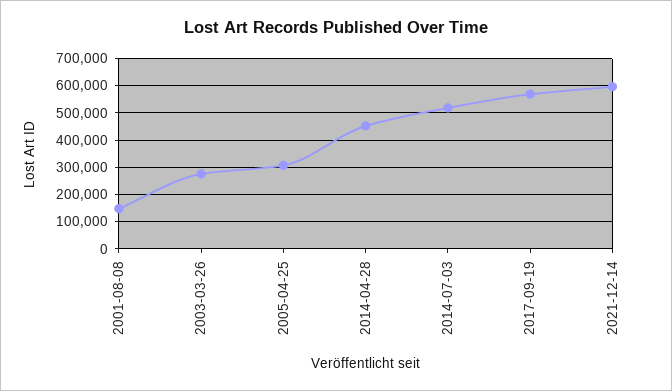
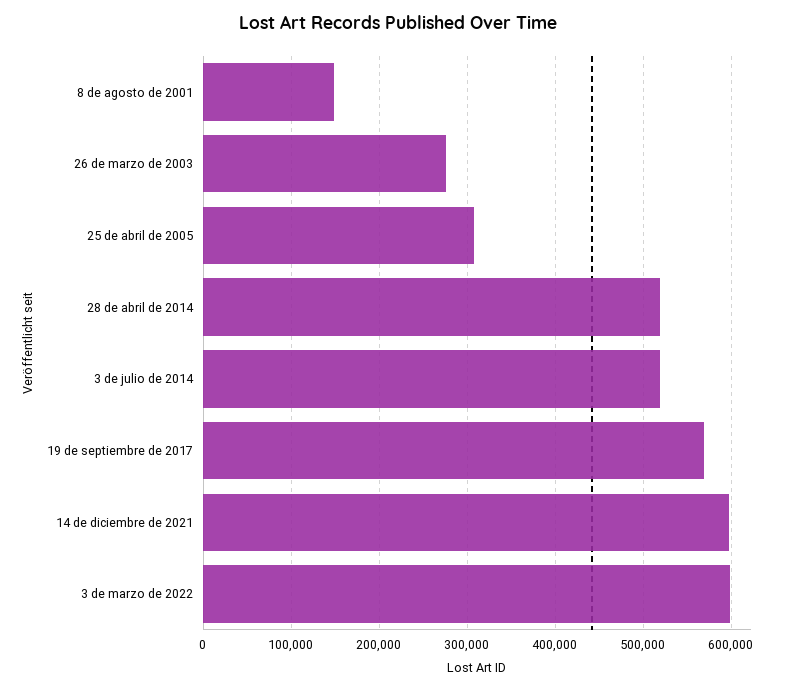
2014-04-28: 450000 -> 520000
3 de marzo de 2022: none -> 600000

